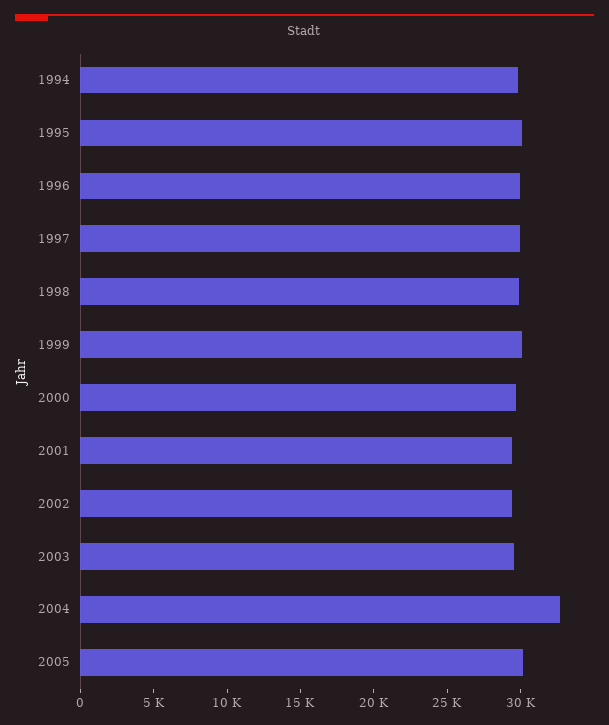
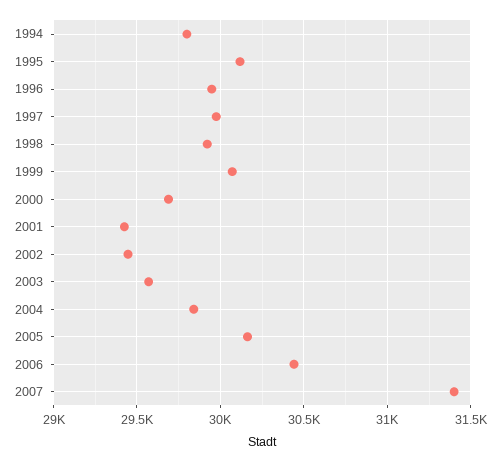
2004: 33000 -> 29850
2006: none -> 30450
2007: none -> 31400

